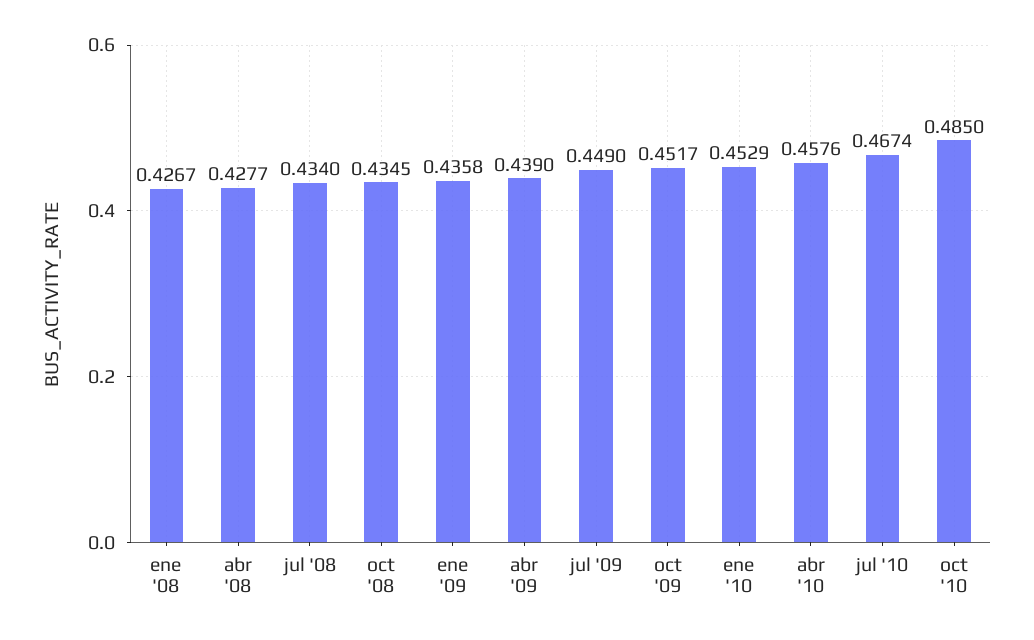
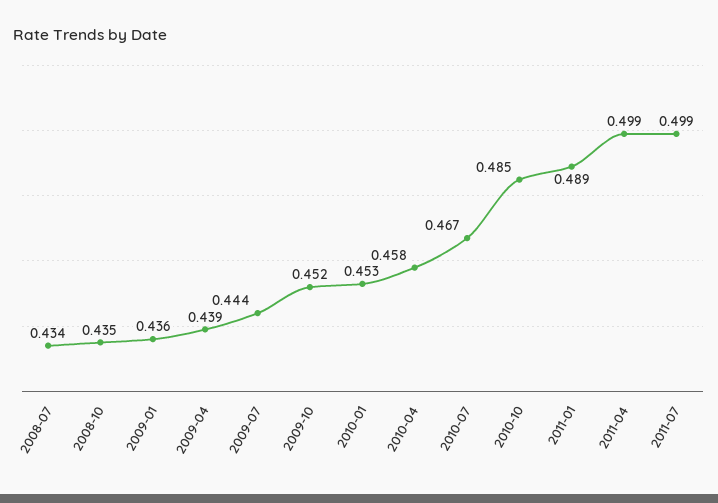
ene '08: 0.4267 -> none
abr '08: 0.4277 -> none
jul '09: 0.449 -> 0.444
2011-01: none -> 0.489
2011-04: none -> 0.499
2011-07: none -> 0.499

